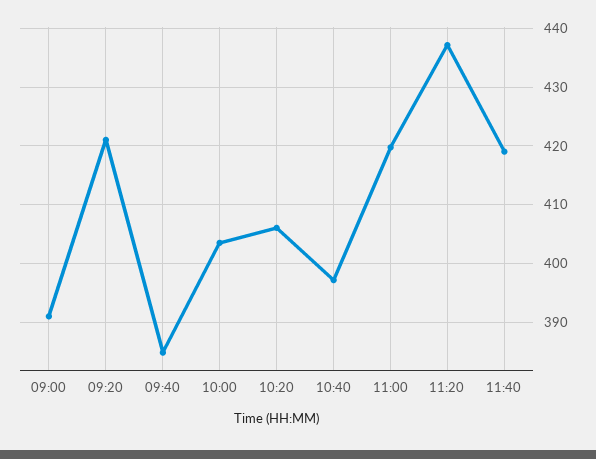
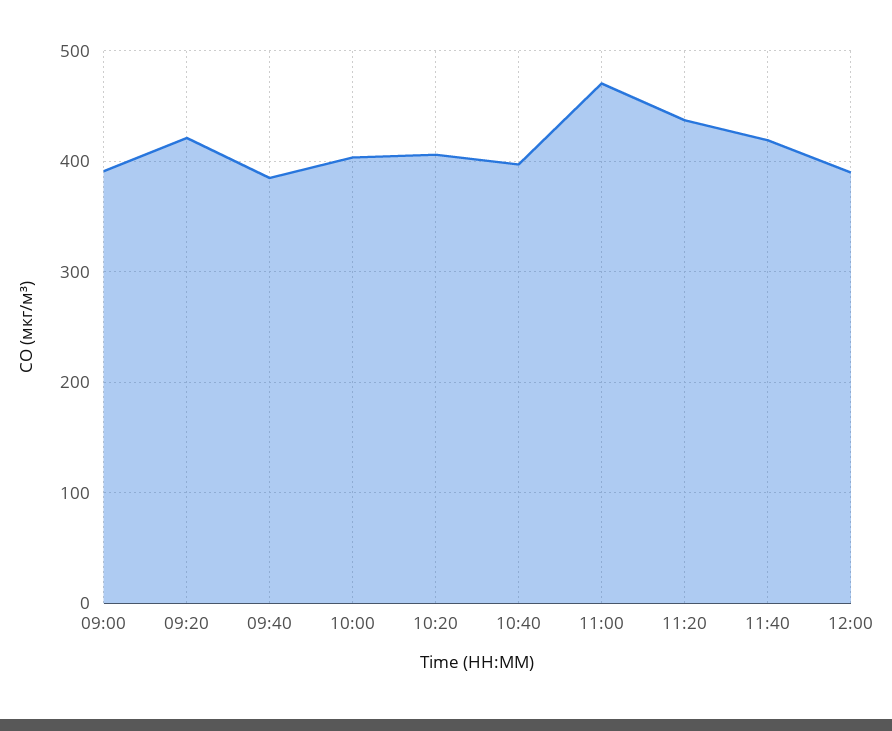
11:00: 420 -> 470
12:00: none -> 390

